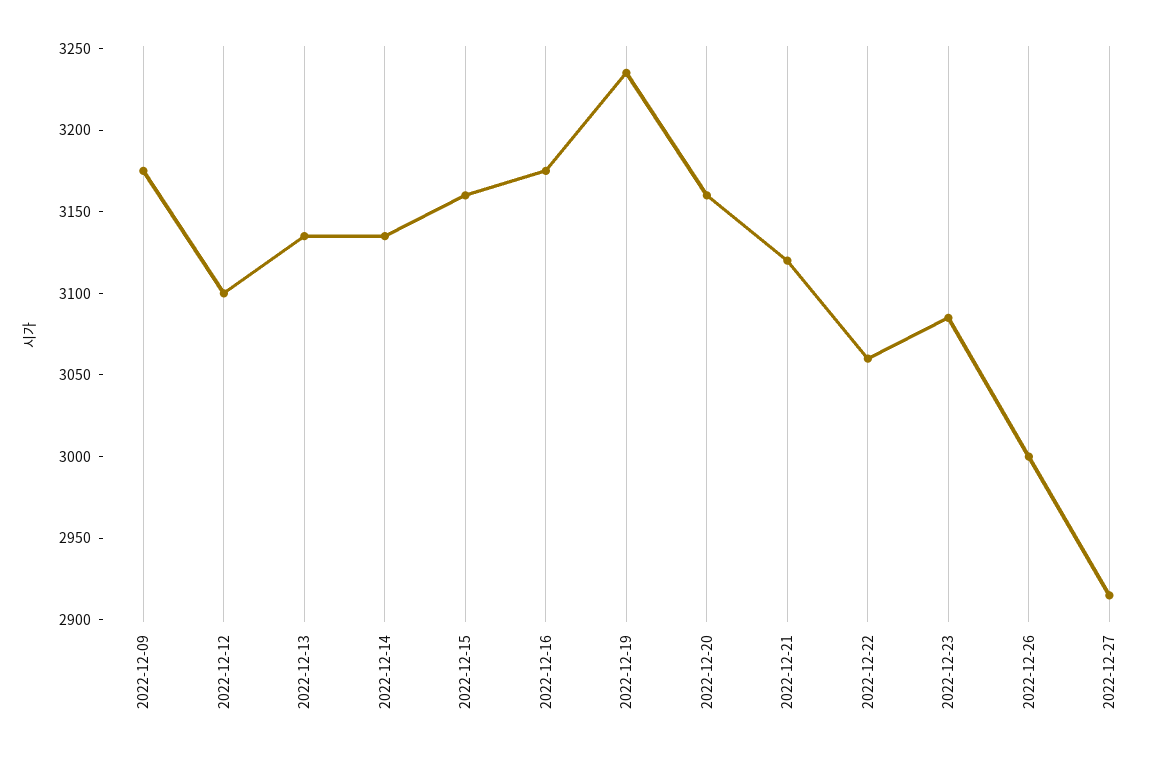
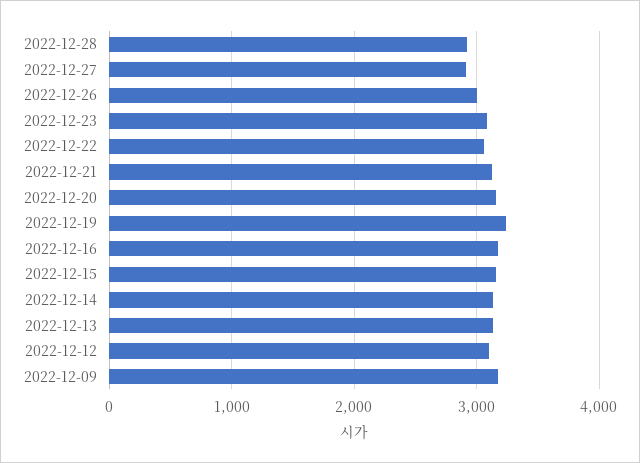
2022-12-28: none -> 2900

